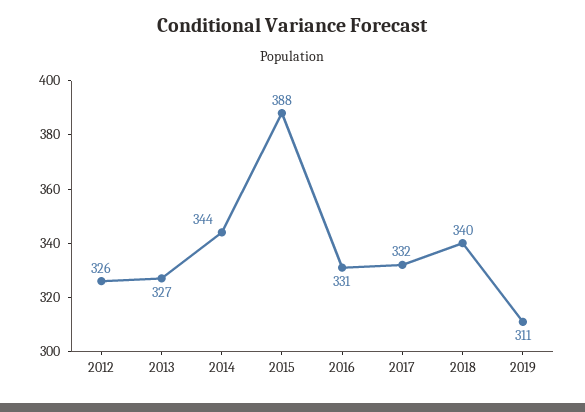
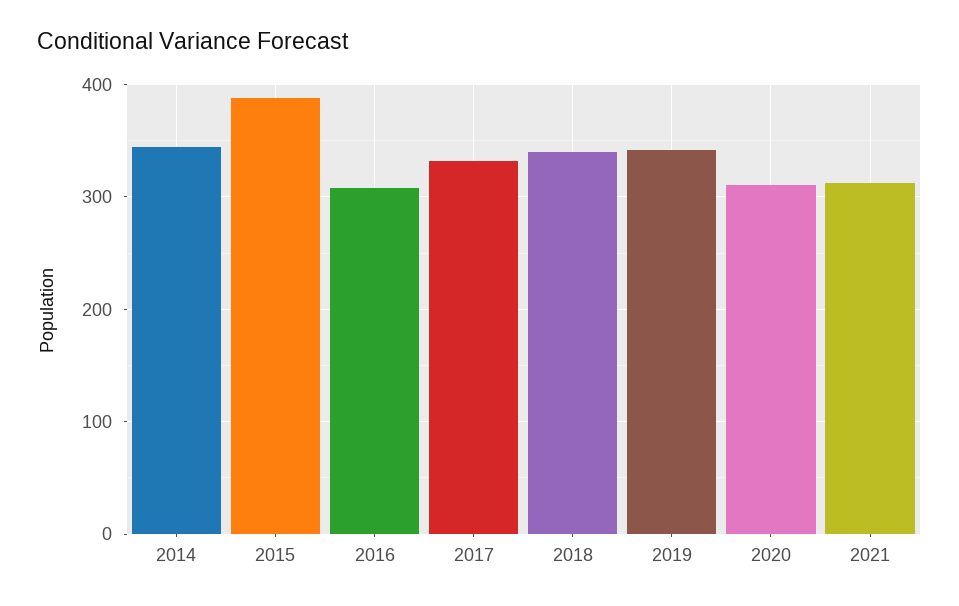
2012: 326 -> none
2013: 327 -> none
2016: 331 -> 310
2019: 311 -> 340
2020: none -> 310
2021: none -> 310

